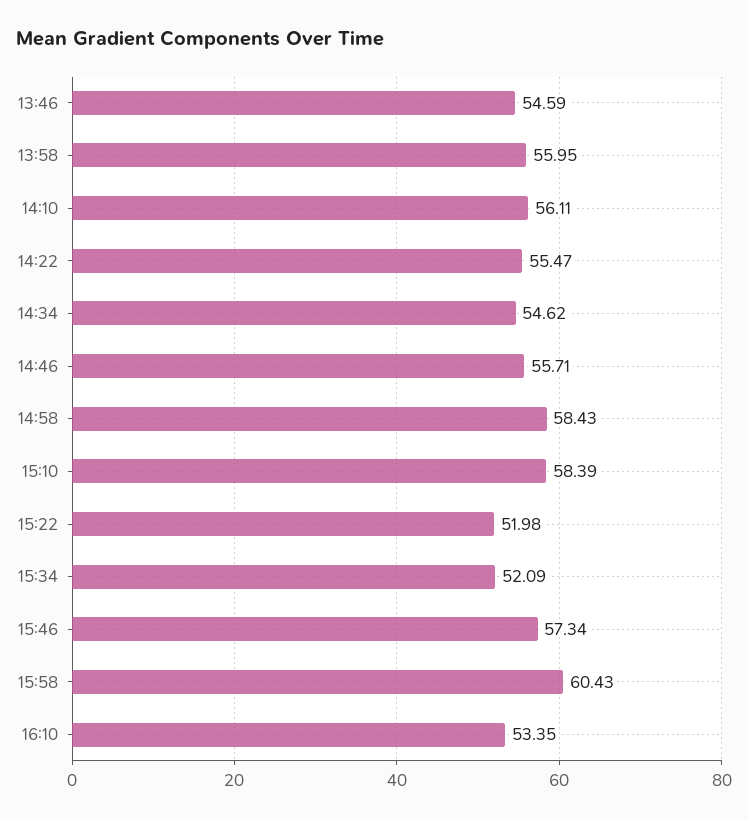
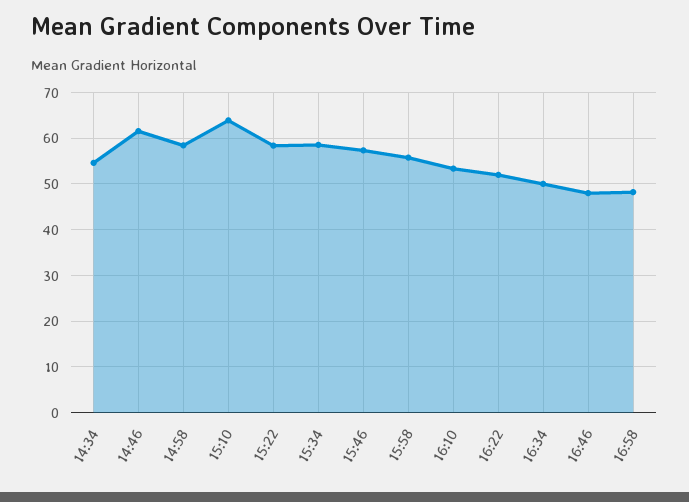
13:46: 54.59 -> none
13:58: 55.95 -> none
14:10: 56.11 -> none
14:22: 55.47 -> none
14:46: 55.71 -> 62
15:10: 58.39 -> 64
15:22: 51.98 -> 58
15:34: 52.09 -> 58
15:58: 60.43 -> 56
16:22: none -> 52
16:34: none -> 50
16:46: none -> 48
16:58: none -> 48

